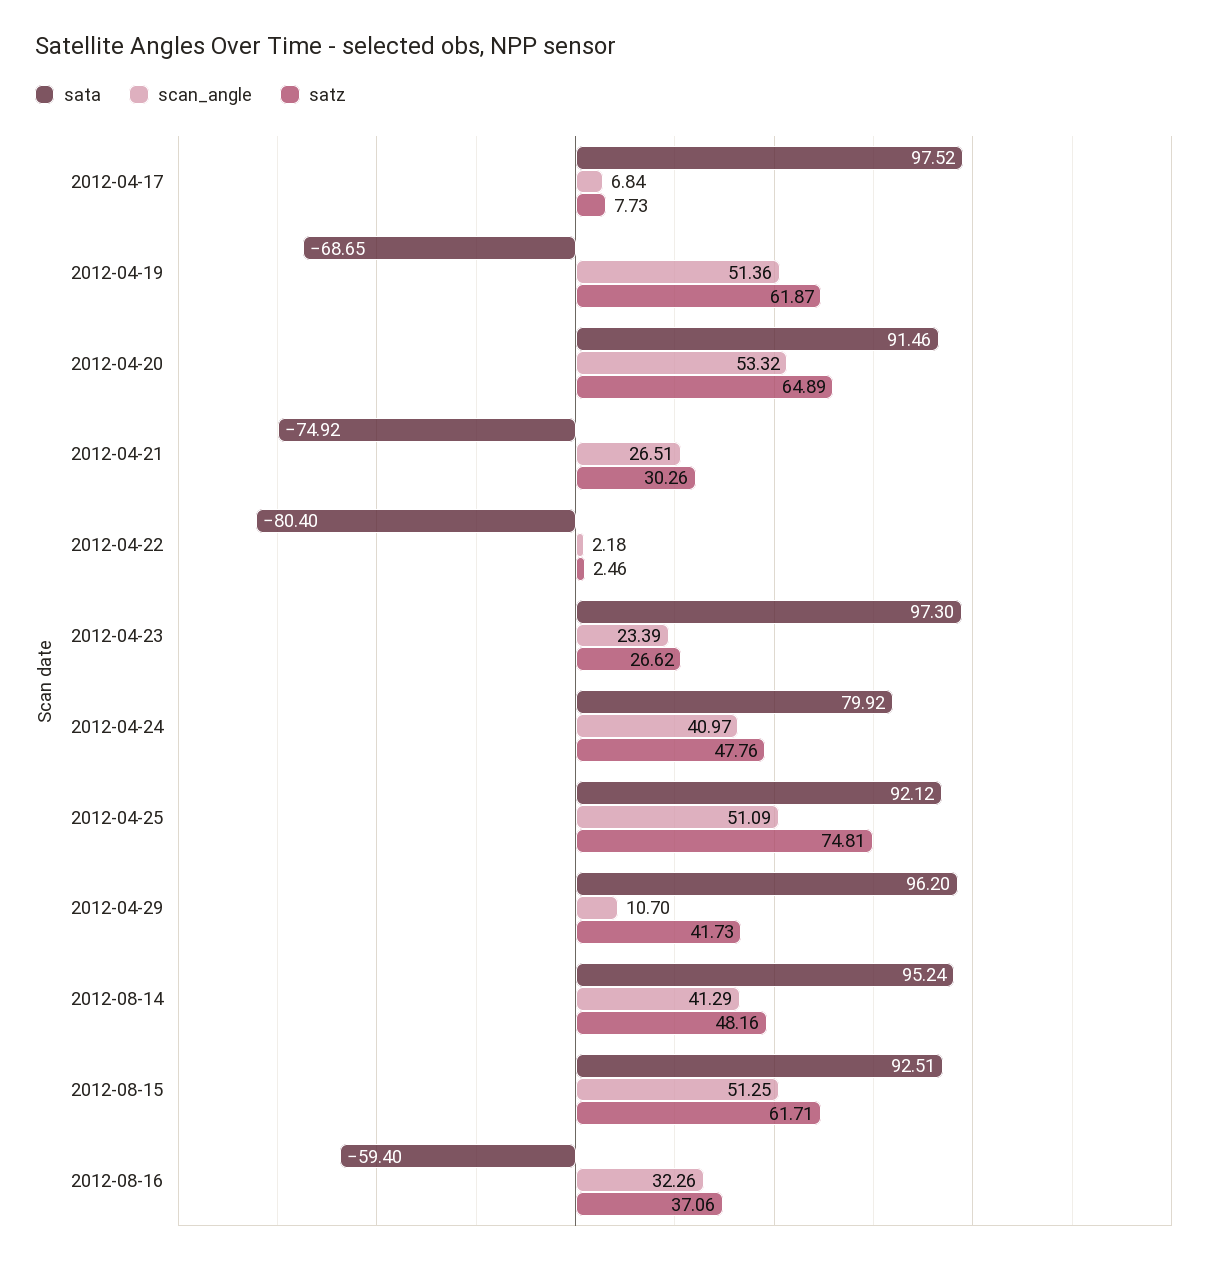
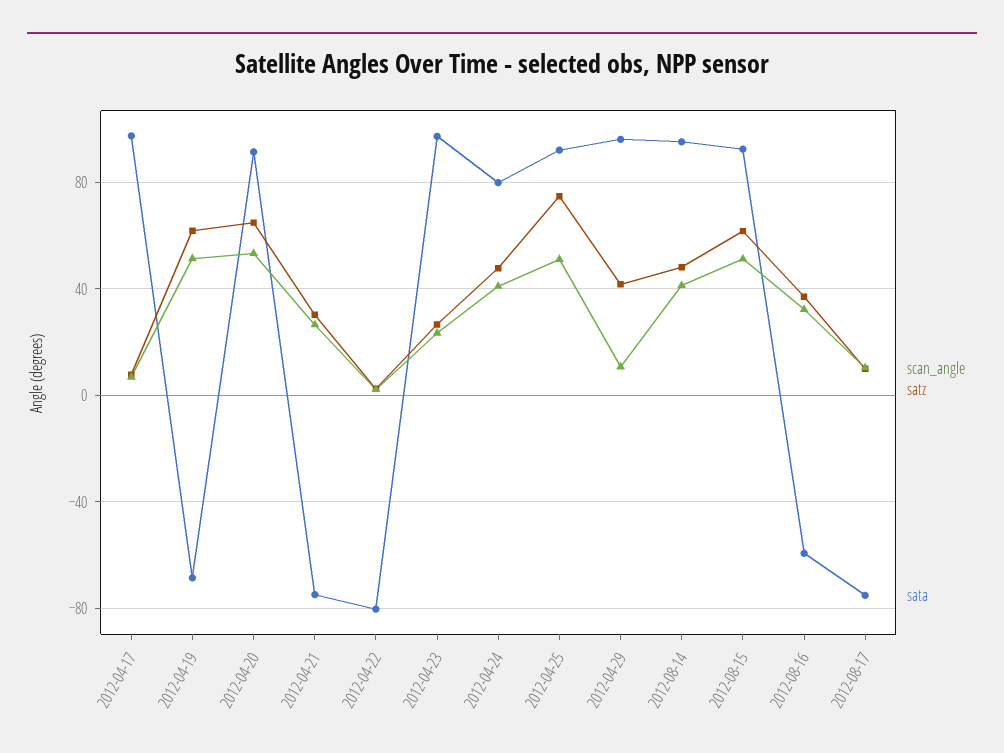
scan_angle, 2012-08-17: none -> 10
satz, 2012-08-17: none -> 10
sata, 2012-08-17: none -> -75

